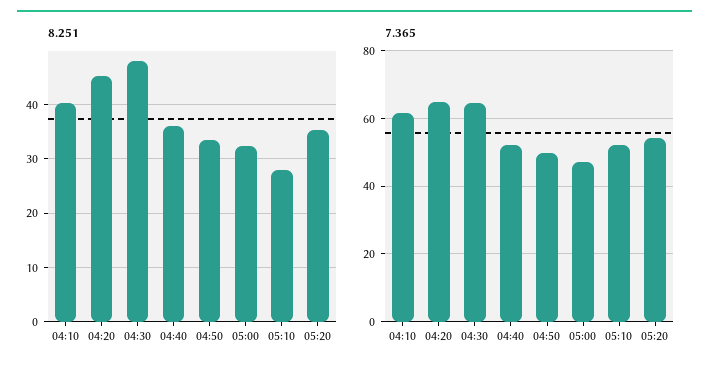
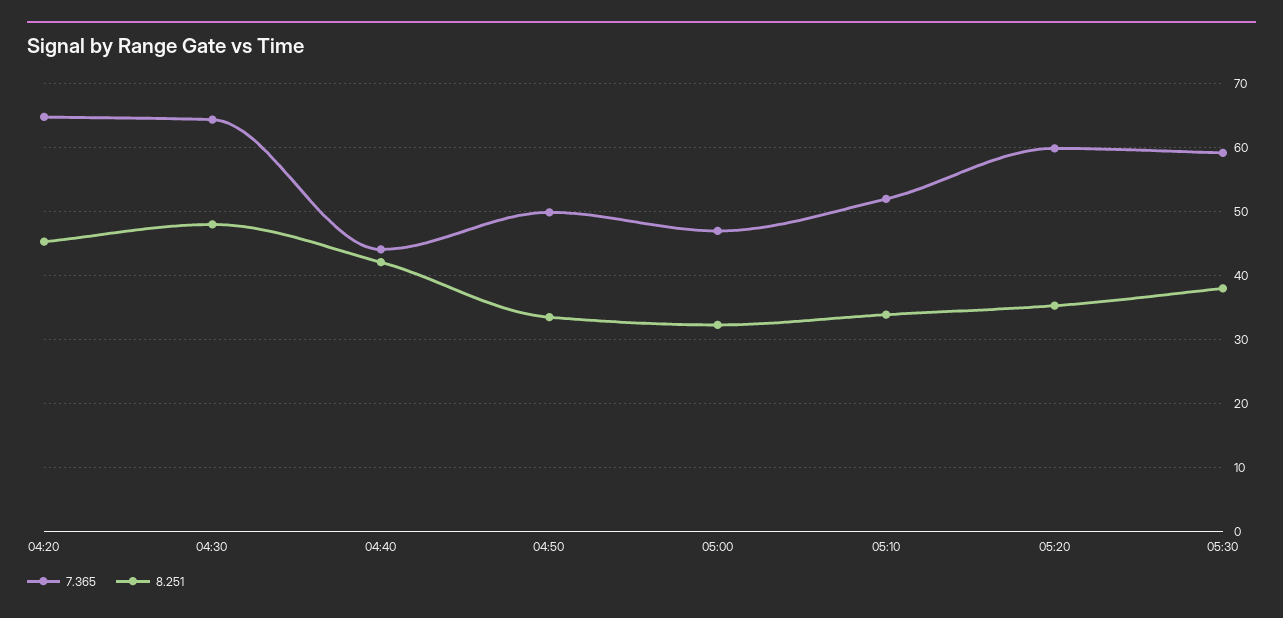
8.251, 04:10: 40 -> none
8.251, 04:40: 36 -> 42
8.251, 05:10: 28 -> 34
7.365, 04:10: 62 -> none
7.365, 04:40: 52 -> 44
7.365, 05:20: 54 -> 60
7.365, 05:30: none -> 59
8.251, 05:30: none -> 38

